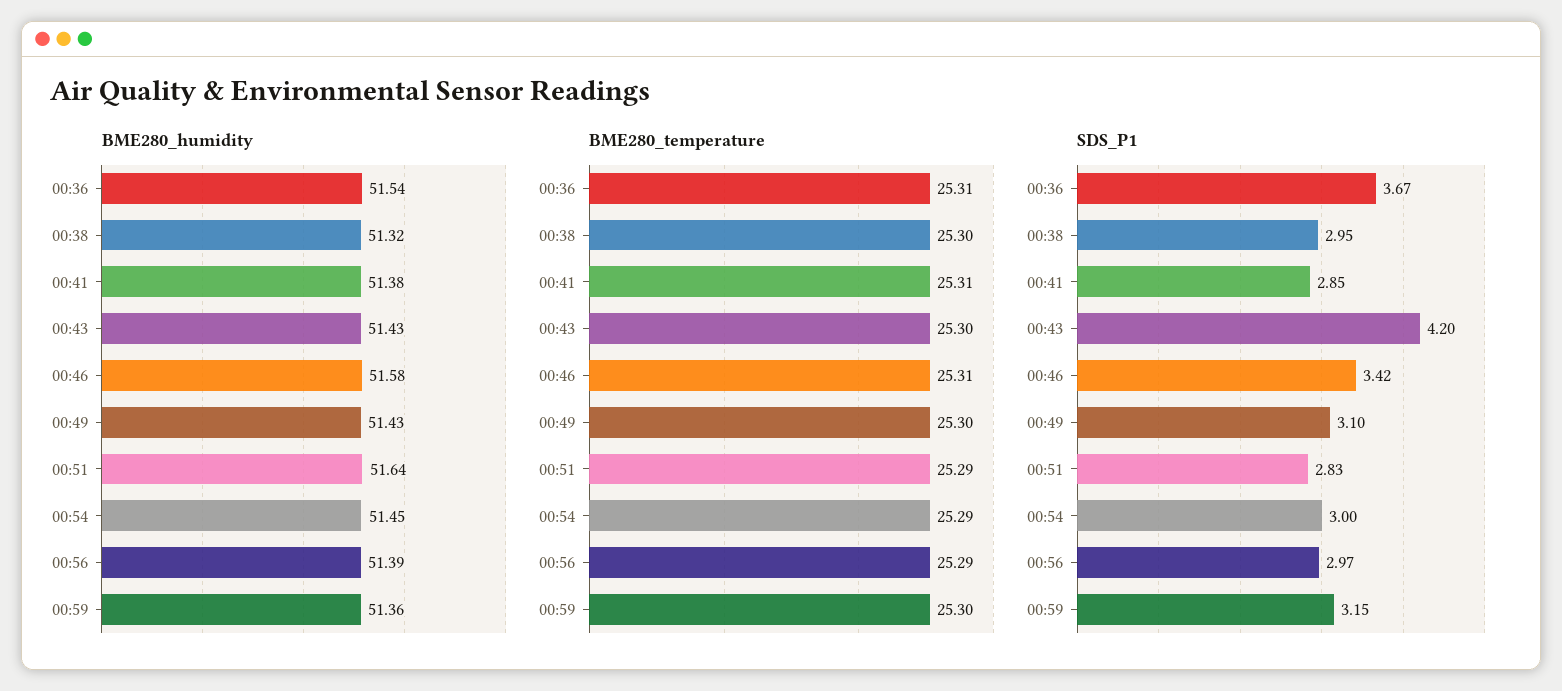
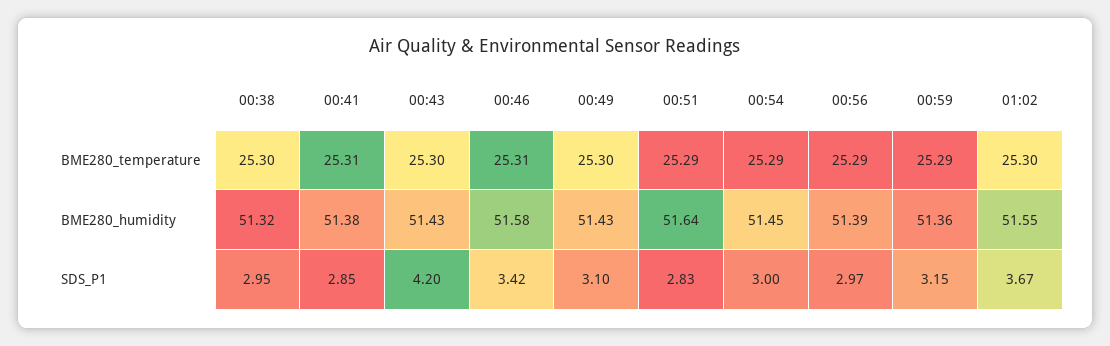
BME280_humidity, 00:36: 51.54 -> none
BME280_temperature, 00:36: 25.31 -> none
BME280_temperature, 00:59: 25.3 -> 25.29
SDS_P1, 00:36: 3.67 -> none
BME280_temperature, 01:02: none -> 25.3
BME280_humidity, 01:02: none -> 51.55
SDS_P1, 01:02: none -> 3.67

